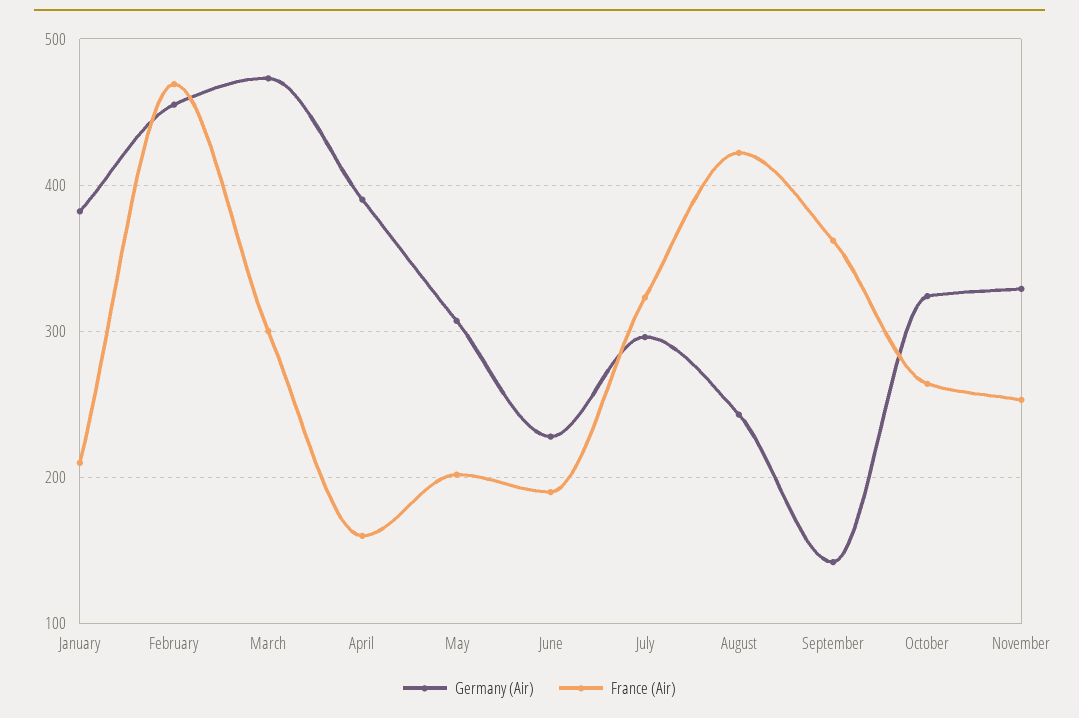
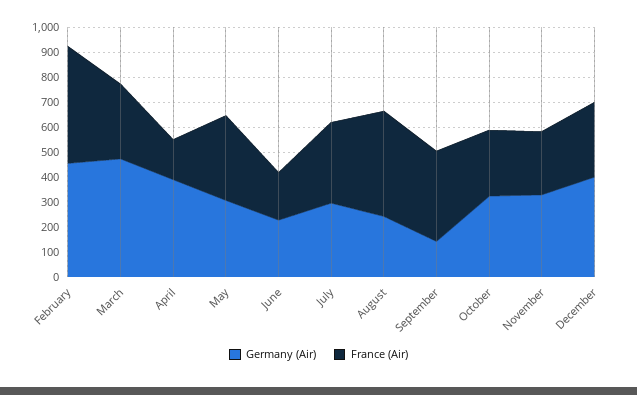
Germany (Air), January: 380 -> none
France (Air), January: 210 -> none
France (Air), May: 200 -> 350
Germany (Air), December: none -> 400
France (Air), December: none -> 300

